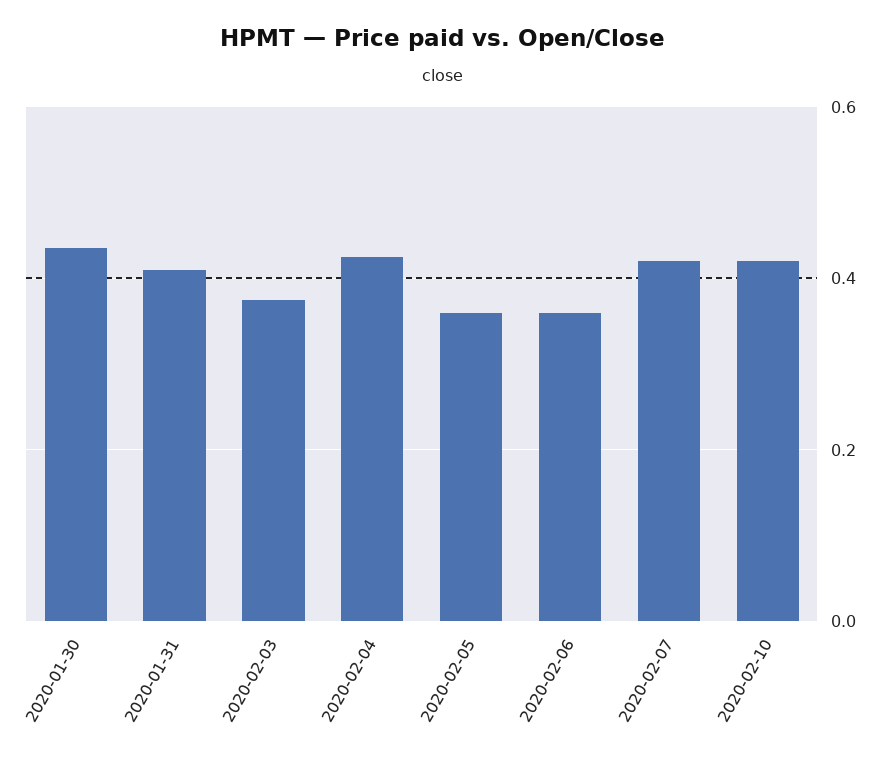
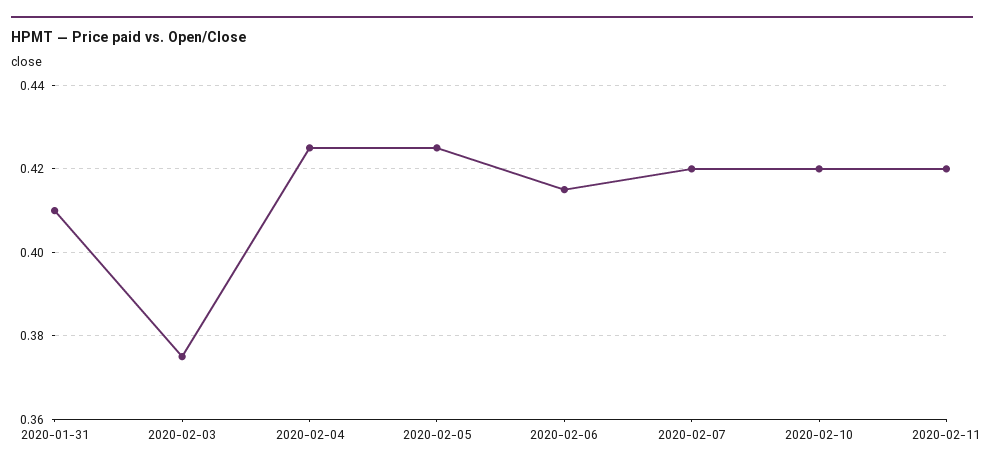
2020-01-30: 0.44 -> none
2020-02-05: 0.36 -> 0.425
2020-02-06: 0.36 -> 0.415
2020-02-11: none -> 0.42

